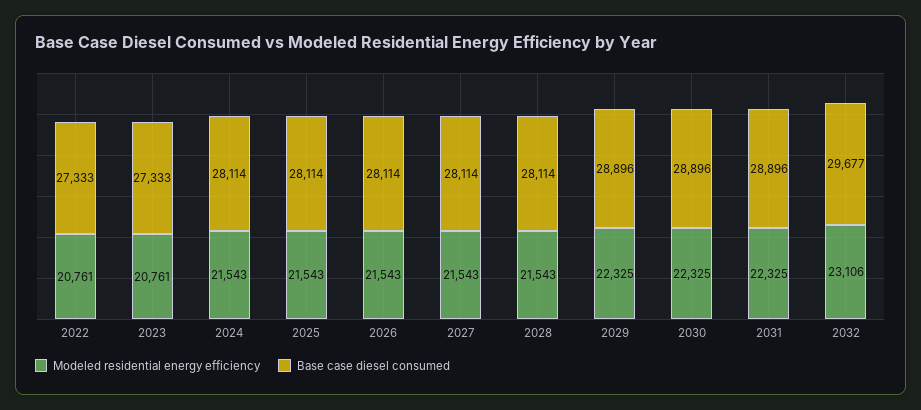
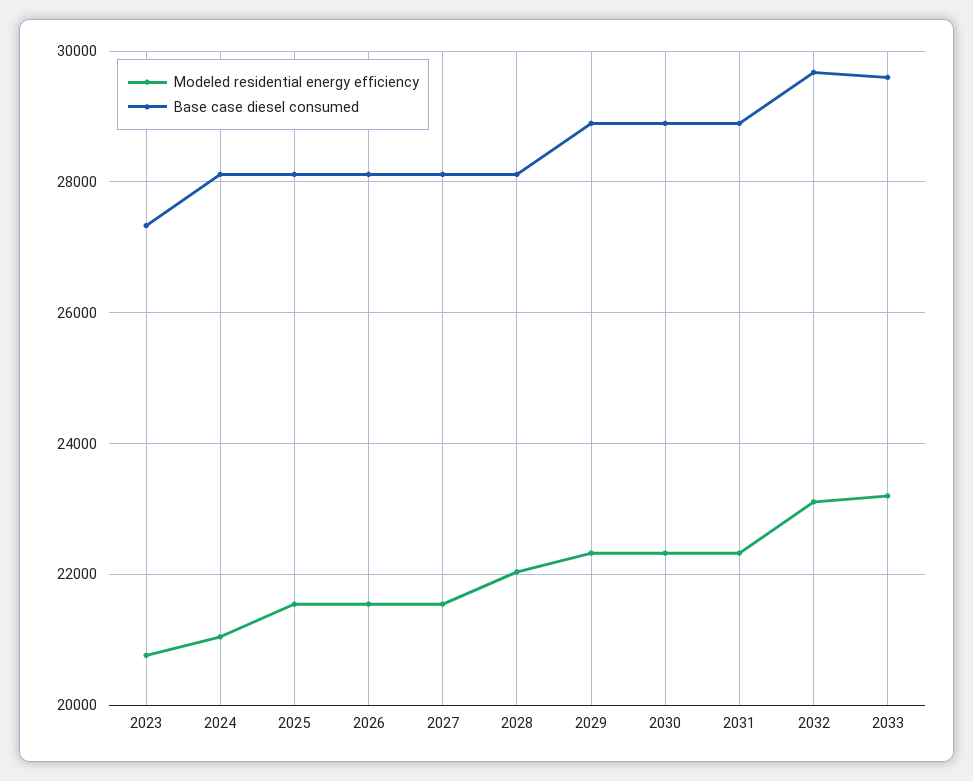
Modeled residential energy efficiency, 2022: 20761 -> none
Base case diesel consumed, 2022: 27333 -> none
Modeled residential energy efficiency, 2024: 21543 -> 21000
Modeled residential energy efficiency, 2028: 21543 -> 22000
Modeled residential energy efficiency, 2033: none -> 23200
Base case diesel consumed, 2033: none -> 29600

